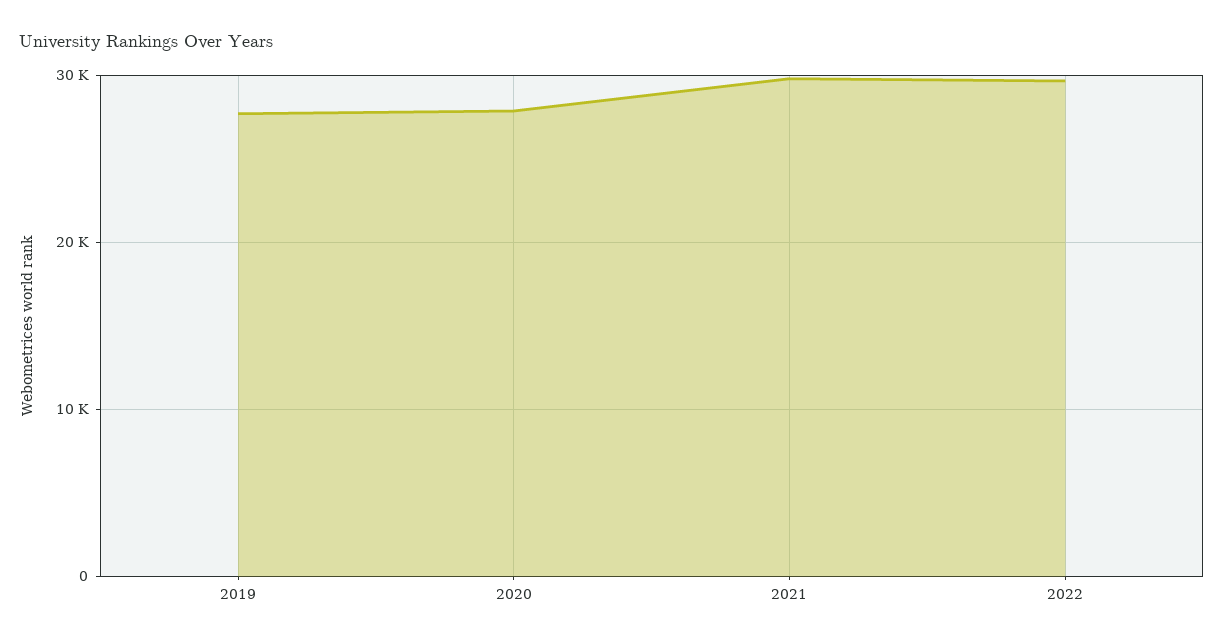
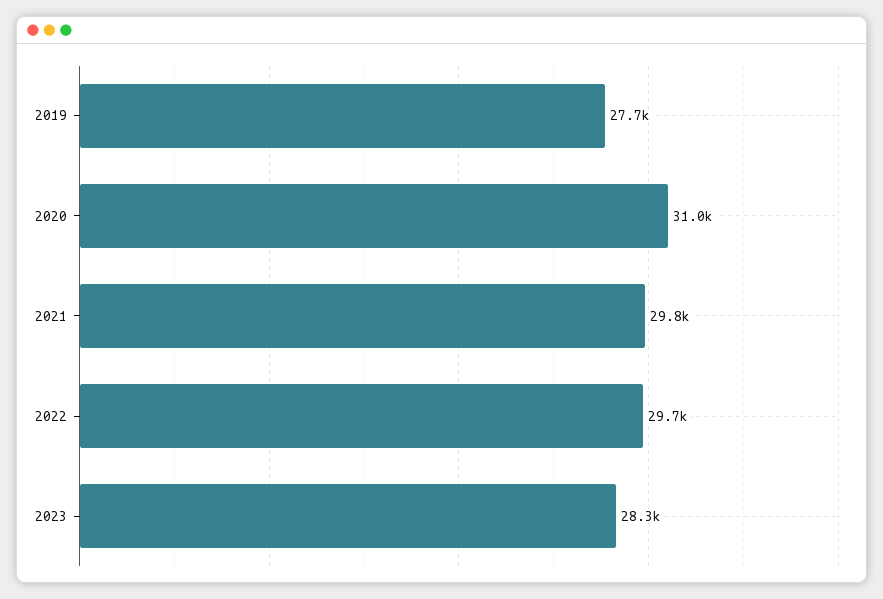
2020: 28000 -> 31000
2023: none -> 28300

